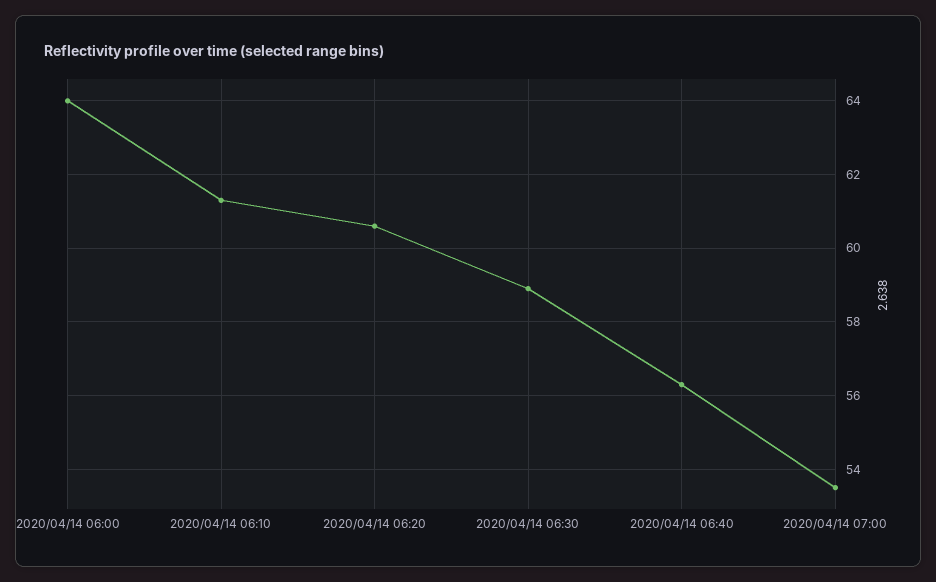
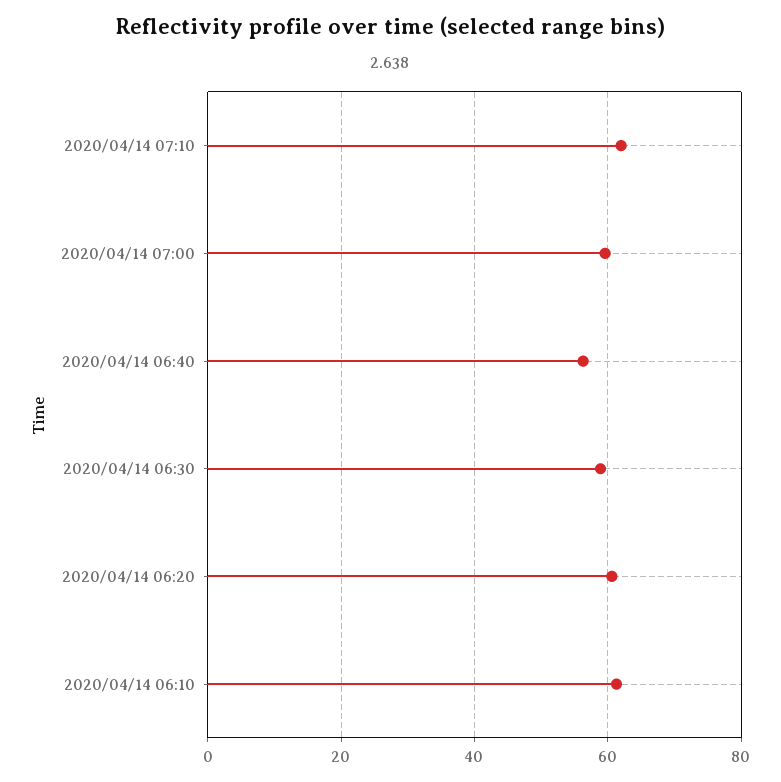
2020/04/14 06:00: 64 -> none
2020/04/14 07:00: 53.5 -> 60
2020/04/14 07:10: none -> 62

